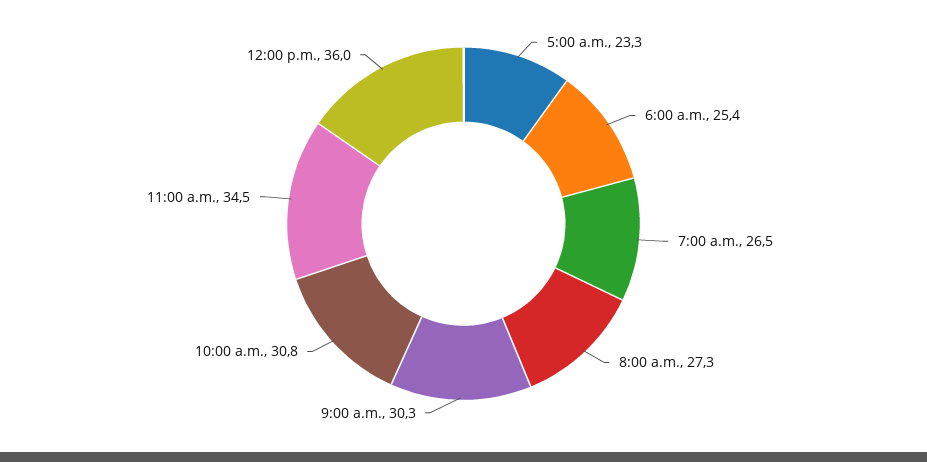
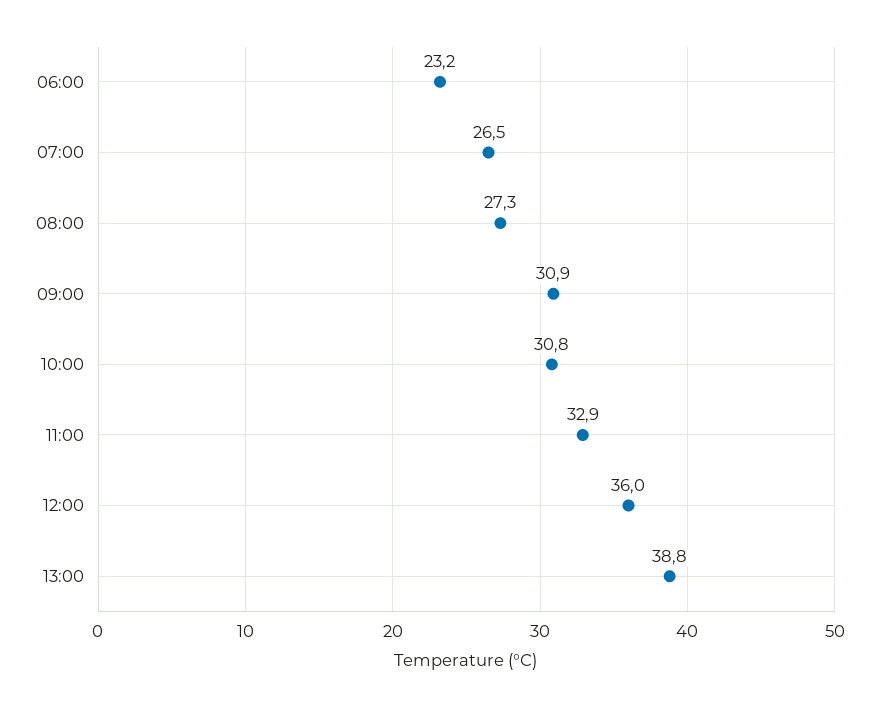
5:00 a.m.: 23.3 -> none
6:00 a.m.: 25.4 -> 23.2
9:00 a.m.: 30.3 -> 30.9
11:00 a.m.: 34.5 -> 32.9
13:00: none -> 38.8

